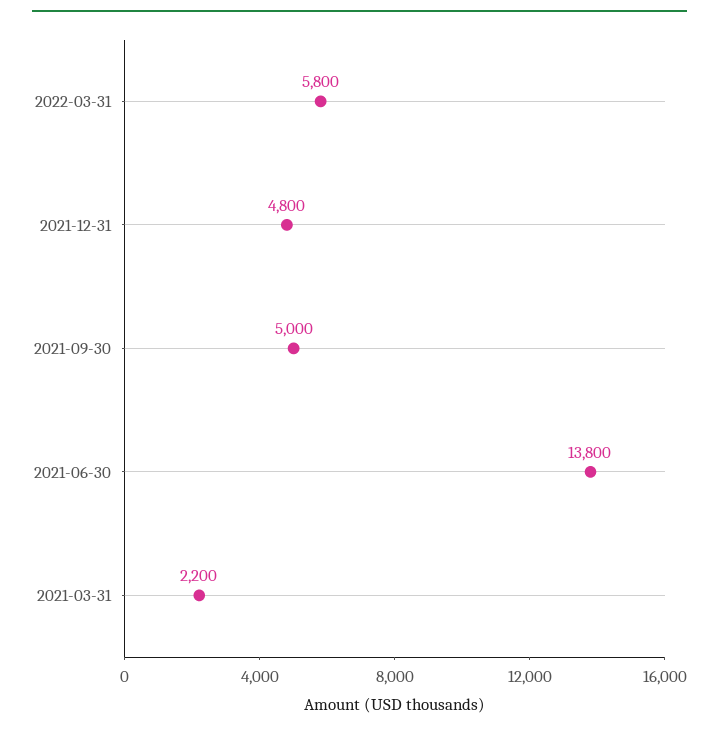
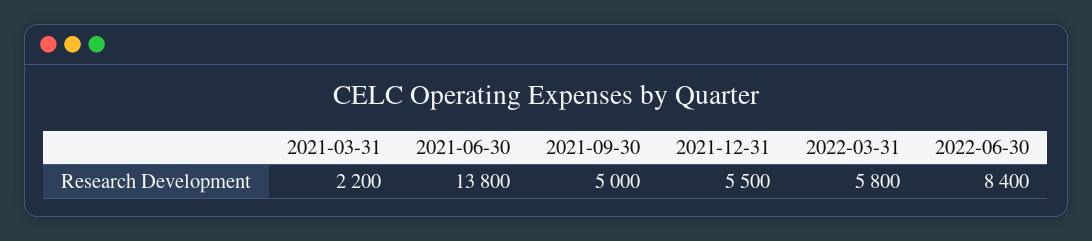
2021-12-31: 4800 -> 5500
2022-06-30: none -> 8400

